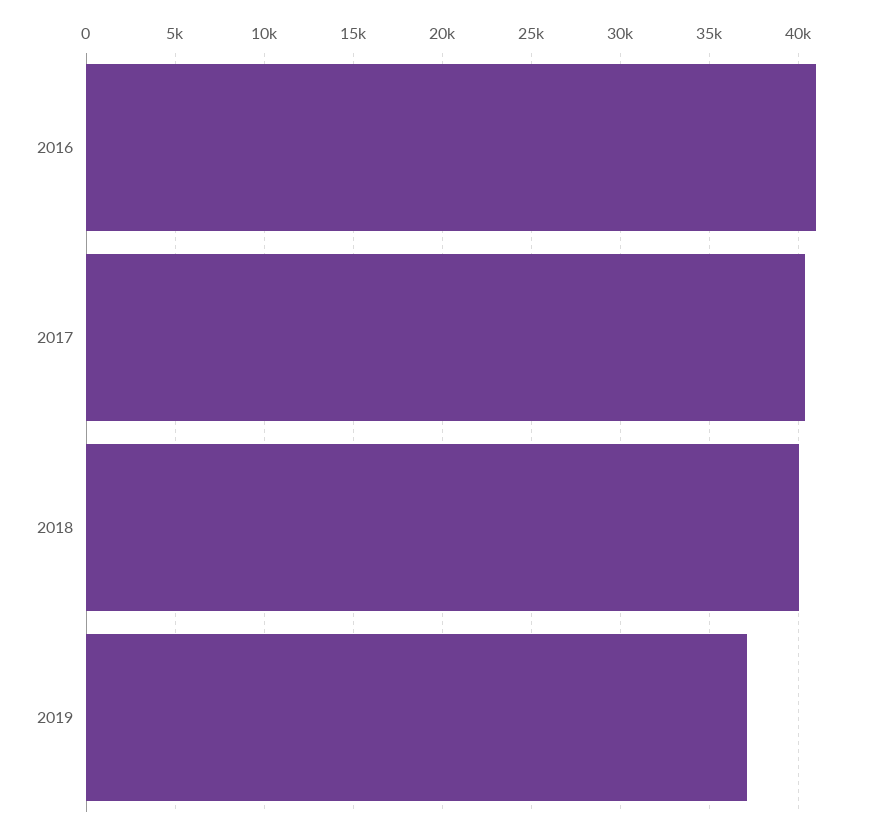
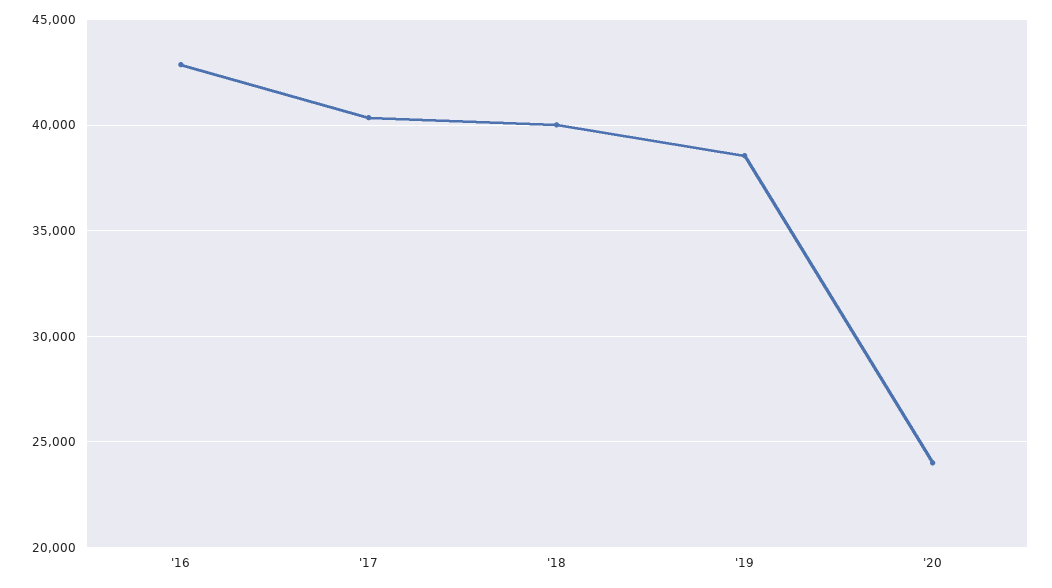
2016: 41000 -> 43000
2019: 37000 -> 38500
'20: none -> 24000

